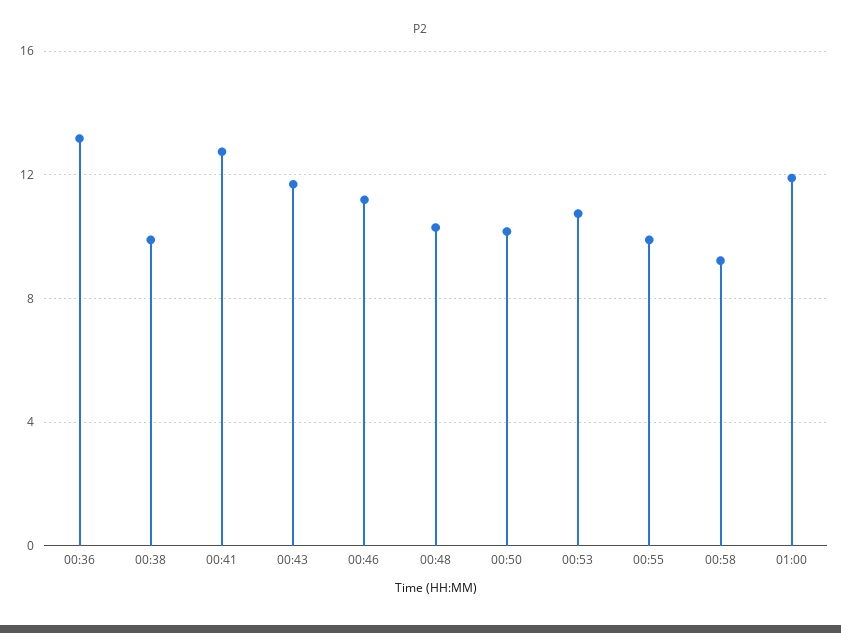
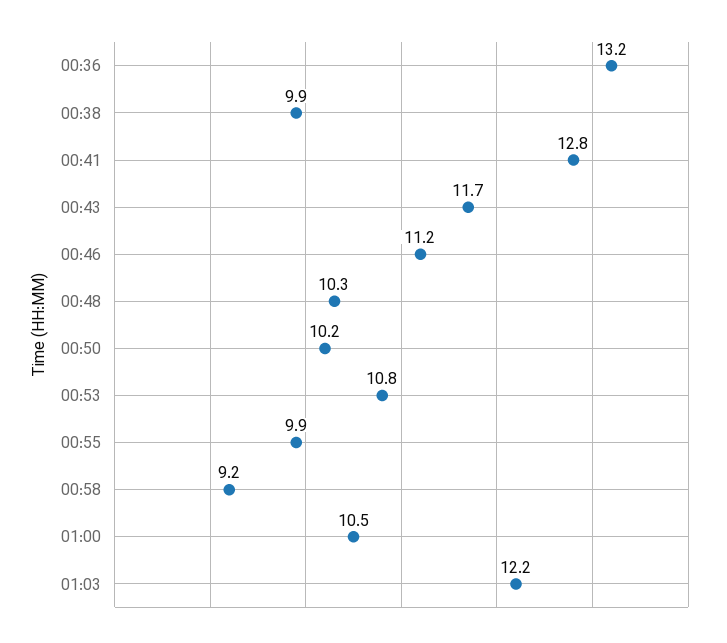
01:00: 12 -> 10.5
01:03: none -> 12.2

